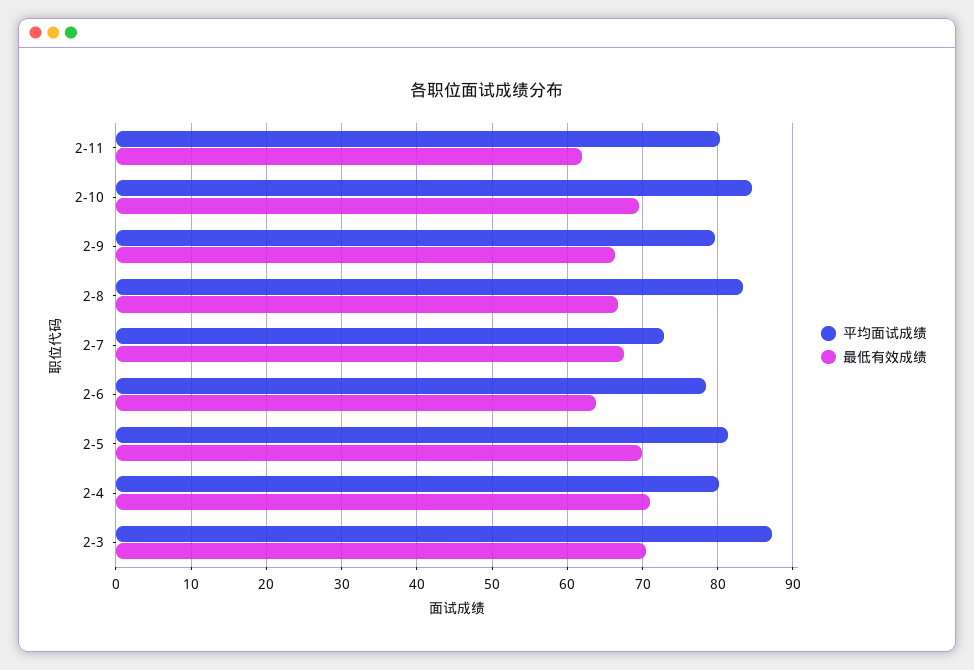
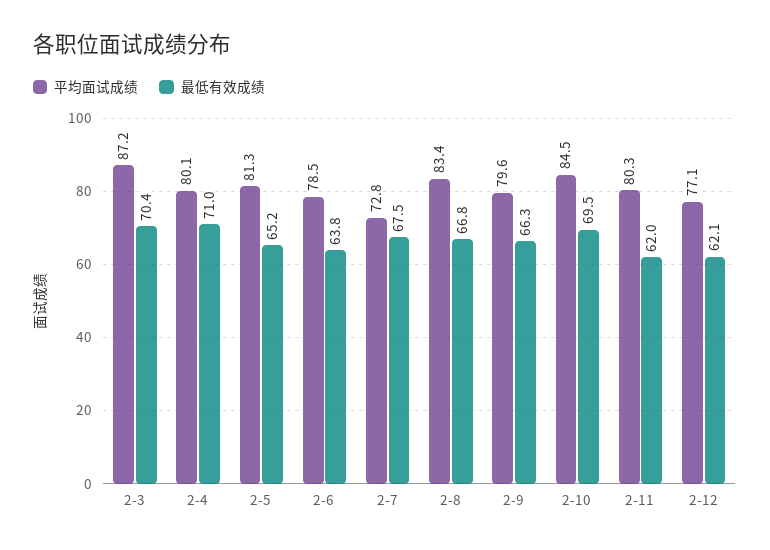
最低有效成绩, 2-5: 70 -> 65.2
平均面试成绩, 2-12: none -> 77.1
最低有效成绩, 2-12: none -> 62.1

